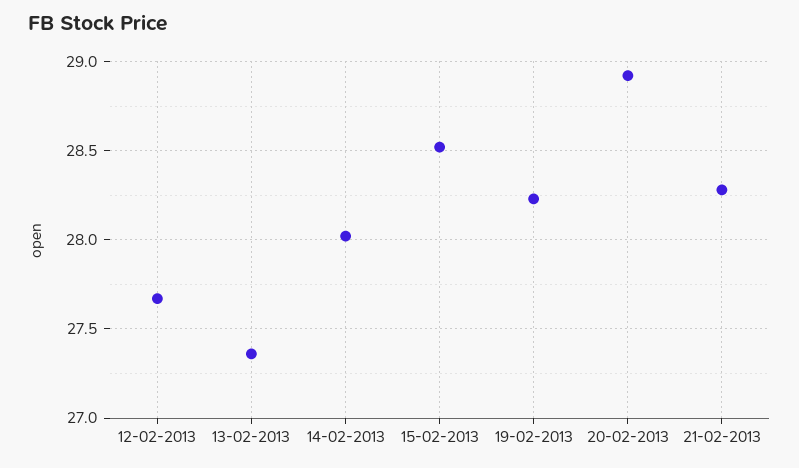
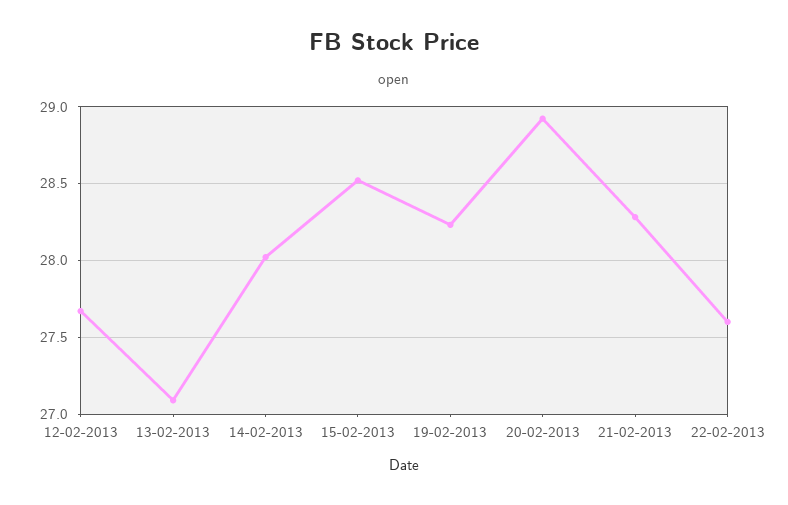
13-02-2013: 27.35 -> 27.1
22-02-2013: none -> 27.6

